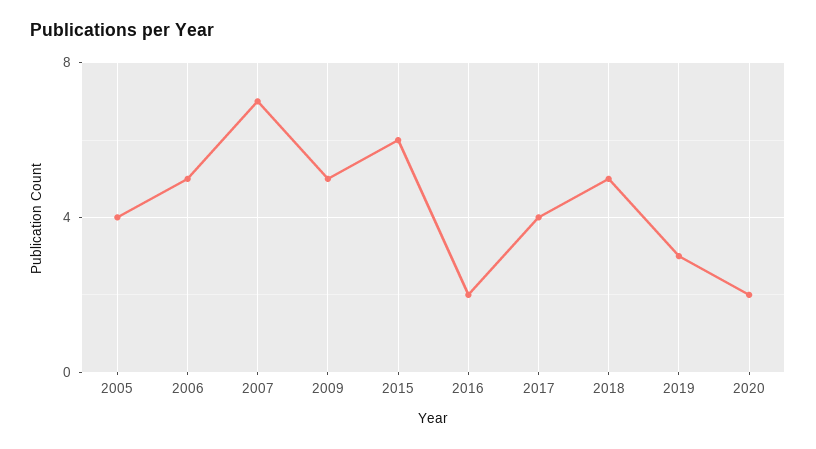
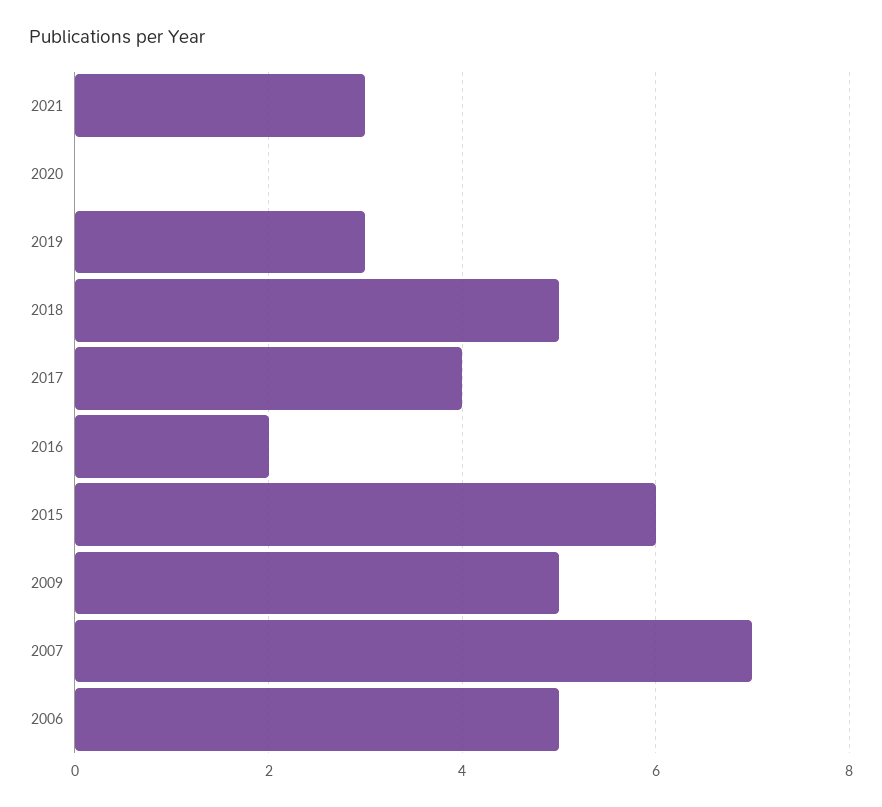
2005: 4 -> none
2020: 2 -> 0
2021: none -> 3

